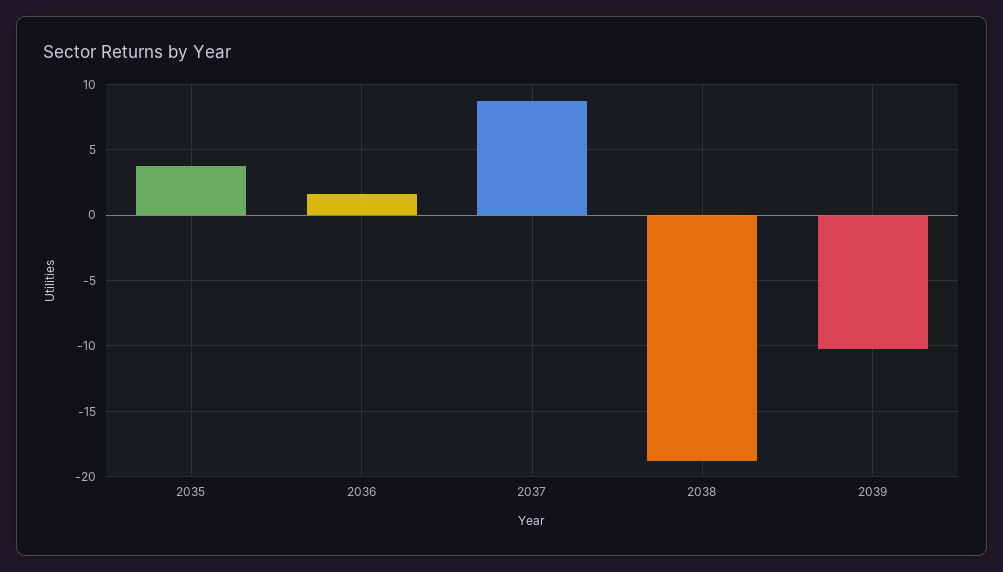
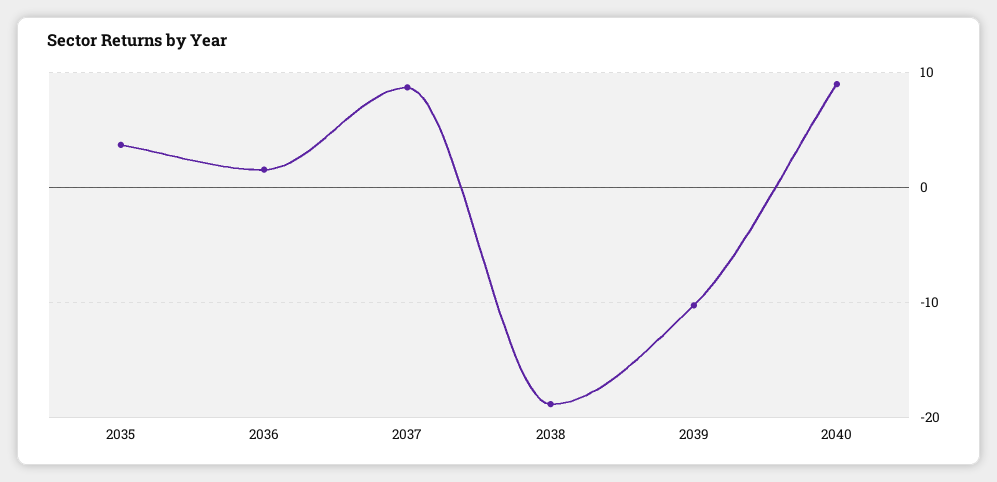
2040: none -> 9

